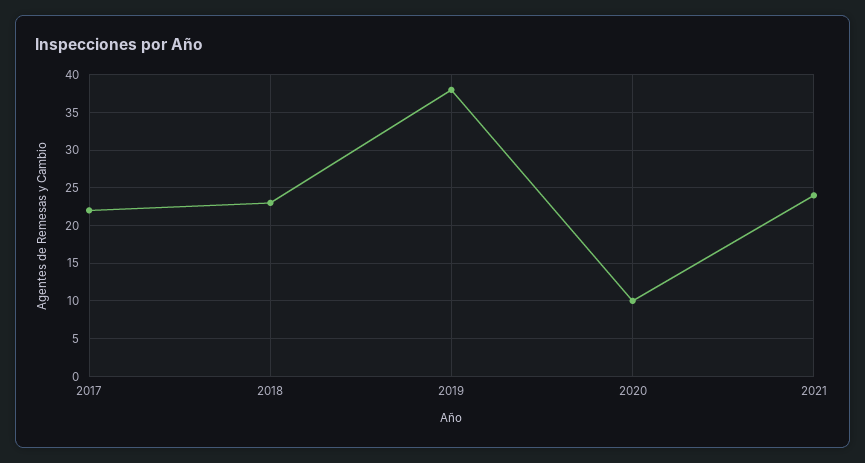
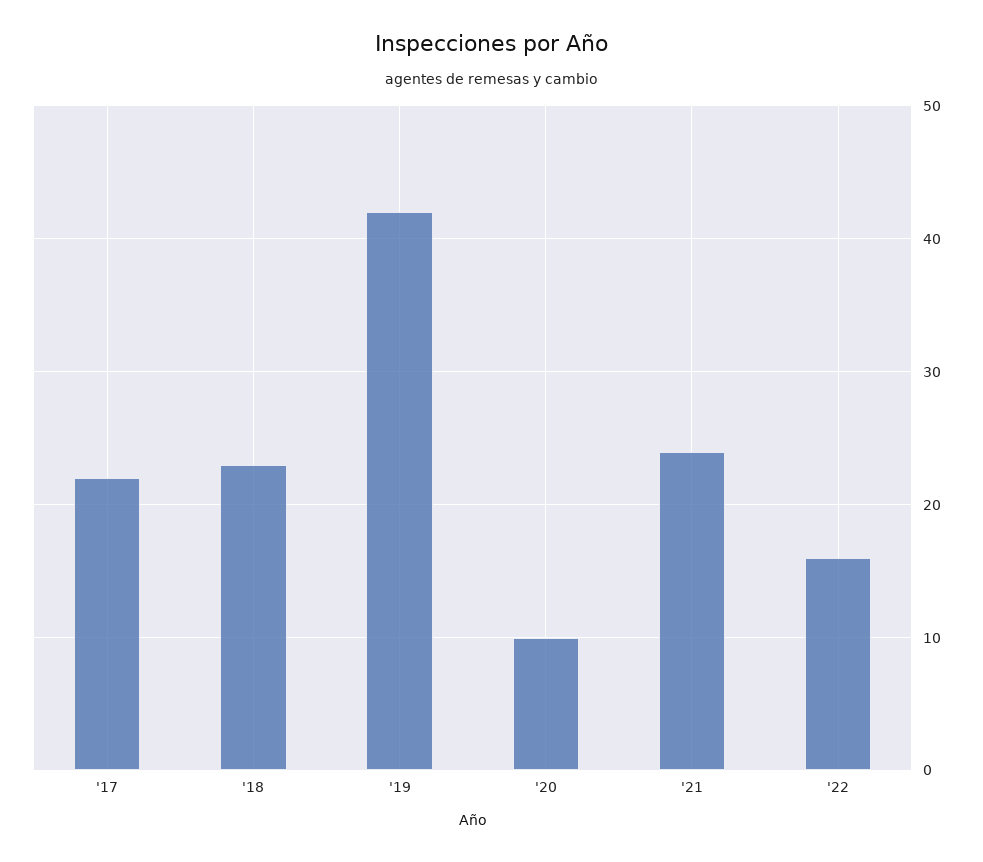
2019: 38 -> 42
'22: none -> 16

